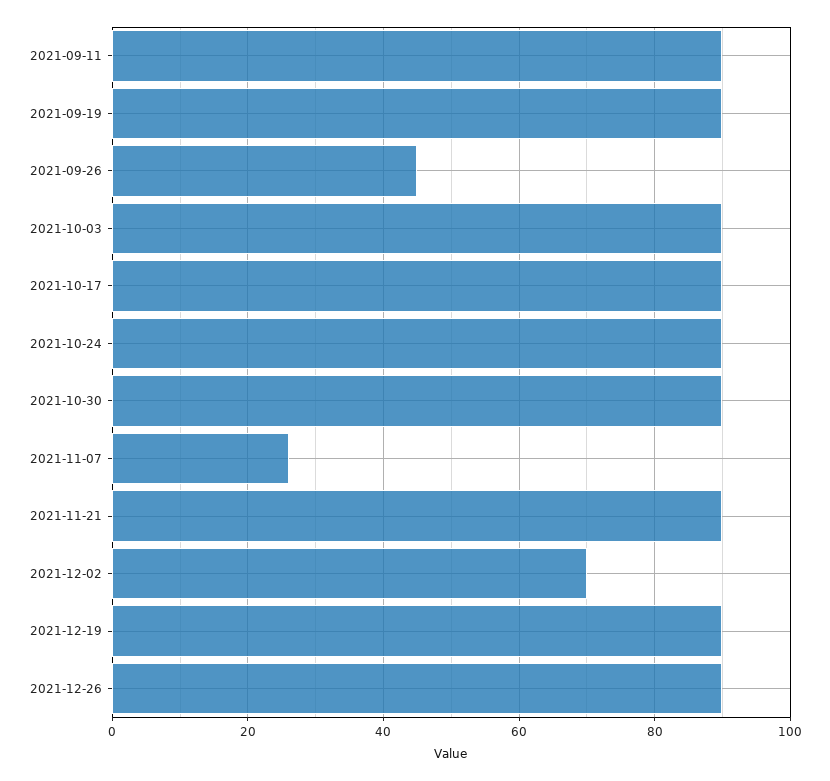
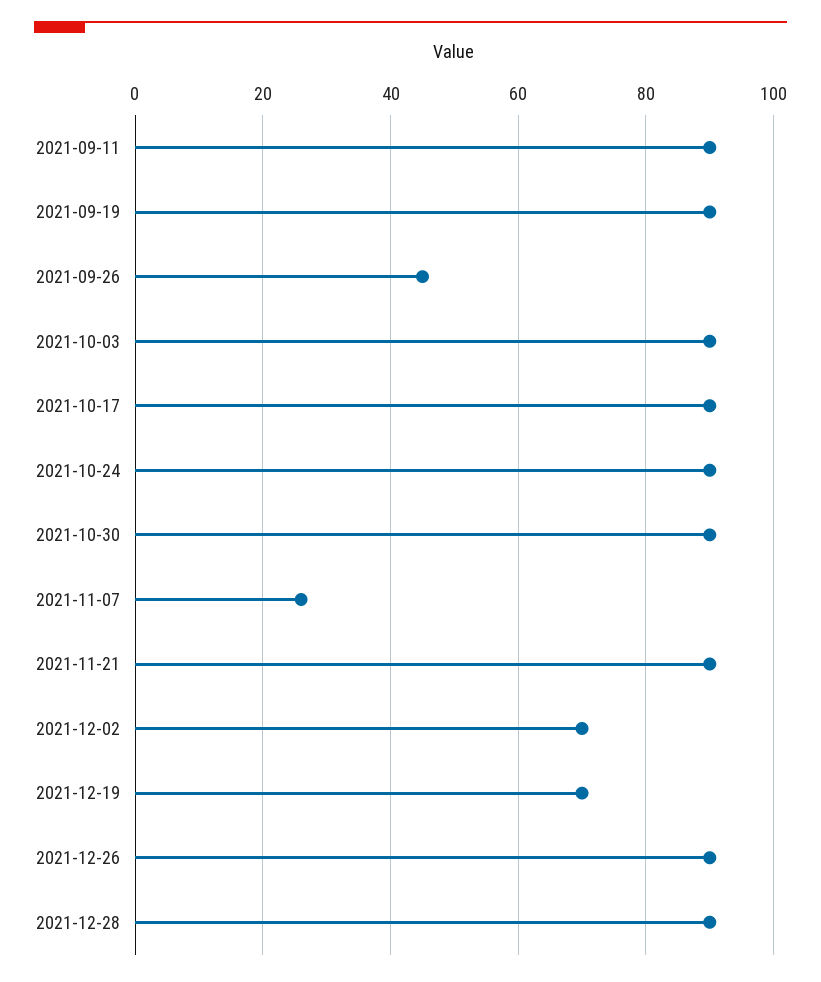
2021-12-19: 90 -> 70
2021-12-28: none -> 90

